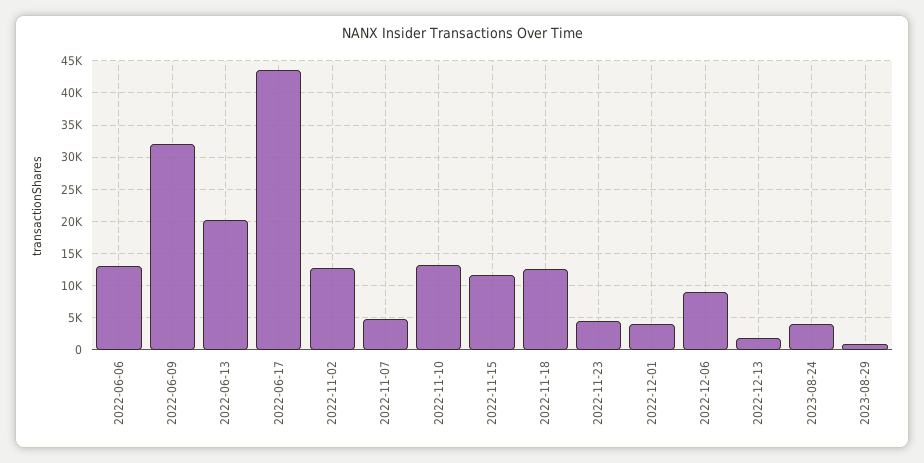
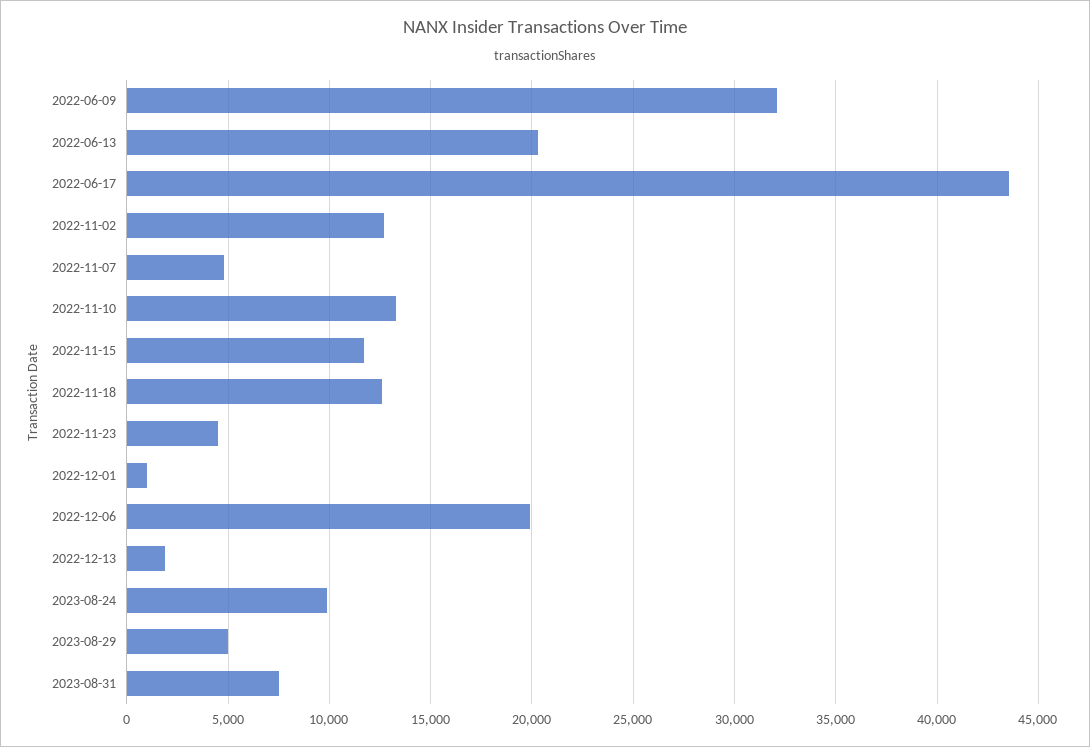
2022-06-06: 13000 -> none
2022-12-01: 4000 -> 1000
2022-12-06: 9000 -> 20000
2023-08-24: 4000 -> 10000
2023-08-29: 1000 -> 5000
2023-08-31: none -> 7500

